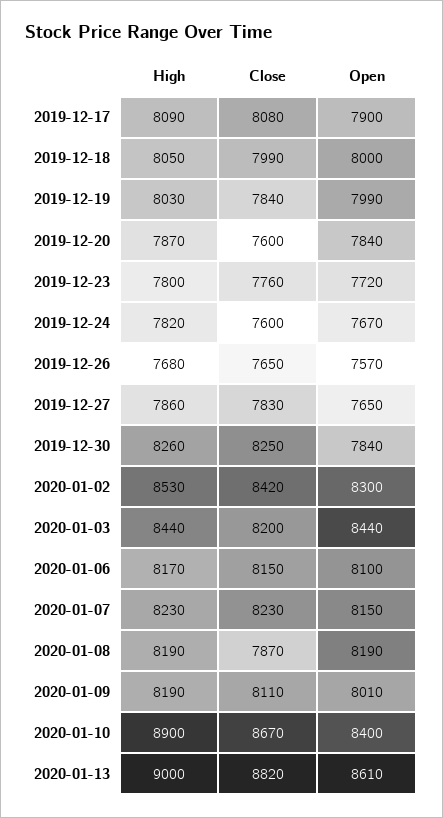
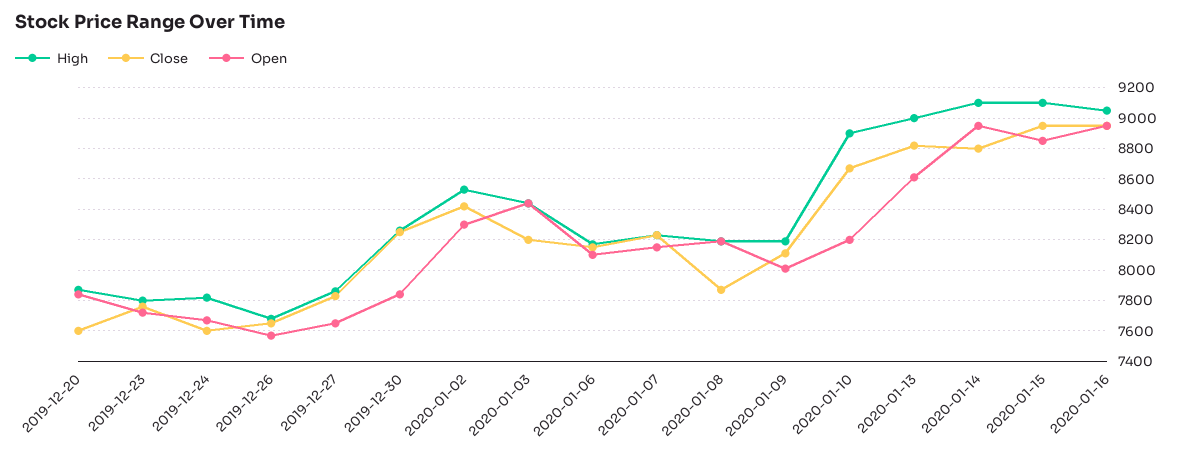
High, 2019-12-17: 8090 -> none
Close, 2019-12-17: 8080 -> none
Open, 2019-12-17: 7900 -> none
High, 2019-12-18: 8050 -> none
Close, 2019-12-18: 7990 -> none
Open, 2019-12-18: 8000 -> none
High, 2019-12-19: 8030 -> none
Close, 2019-12-19: 7840 -> none
Open, 2019-12-19: 7990 -> none
Open, 2020-01-10: 8400 -> 8200
High, 2020-01-14: none -> 9100
Close, 2020-01-14: none -> 8800
Open, 2020-01-14: none -> 8950
High, 2020-01-15: none -> 9100
Close, 2020-01-15: none -> 8950
Open, 2020-01-15: none -> 8850
High, 2020-01-16: none -> 9050
Close, 2020-01-16: none -> 8950
Open, 2020-01-16: none -> 8950

